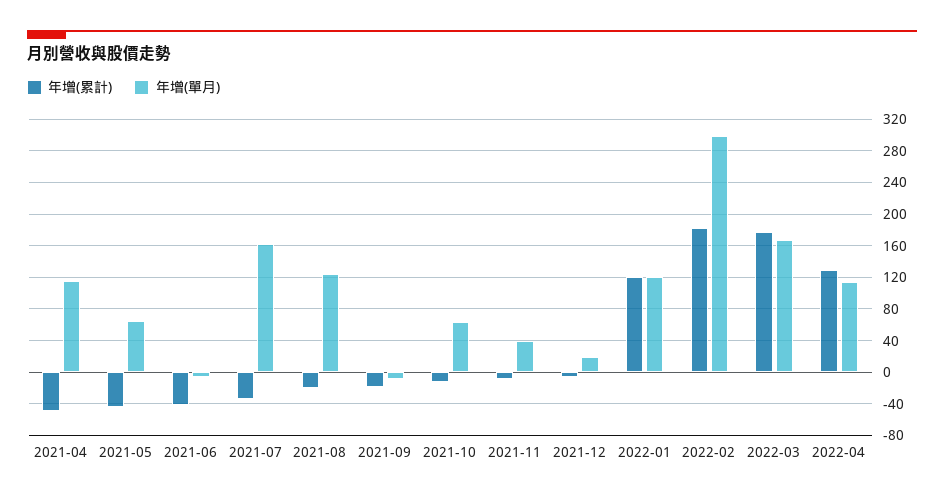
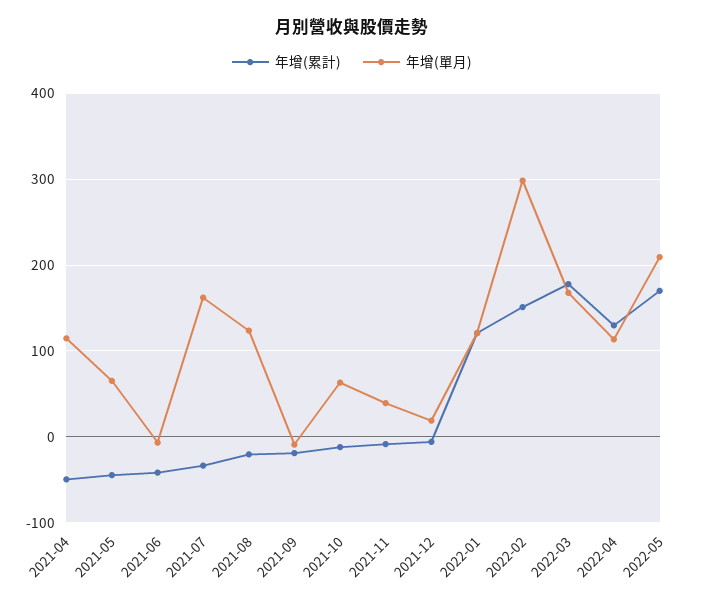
年增(累計), 2022-02: 180 -> 150
年增(累計), 2022-05: none -> 170
年增(單月), 2022-05: none -> 210

